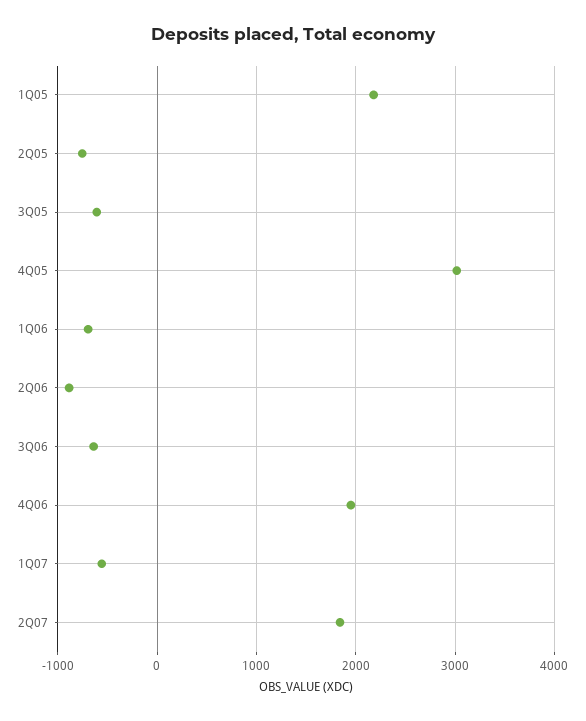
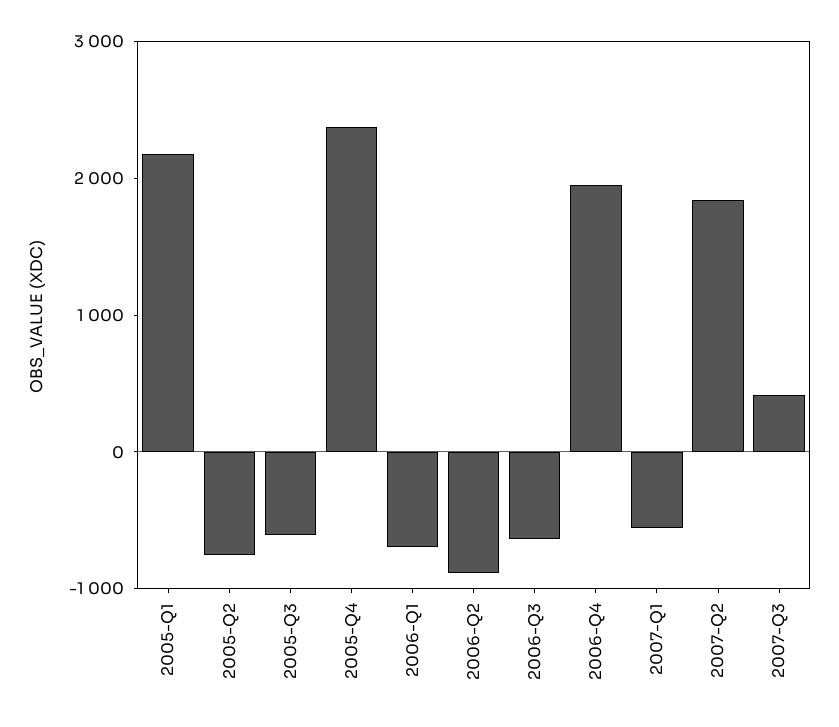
4Q05: 3000 -> 2400
2007-Q3: none -> 400

